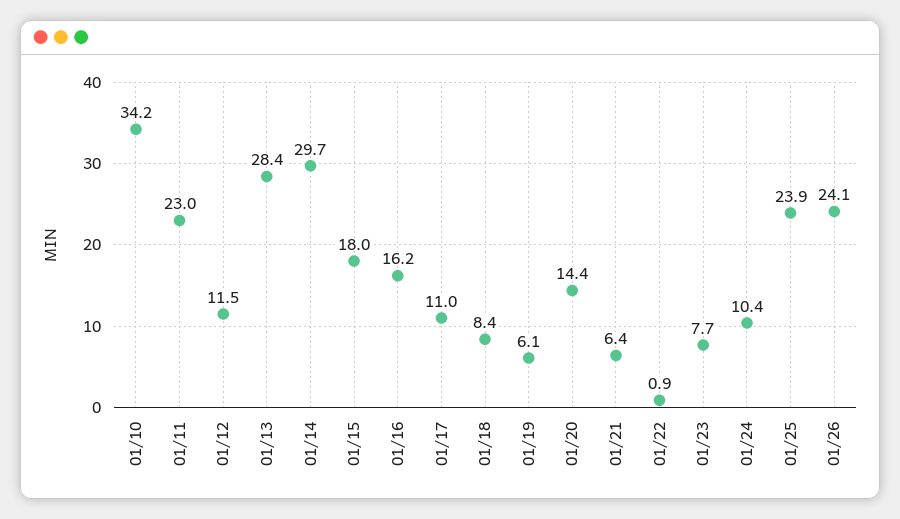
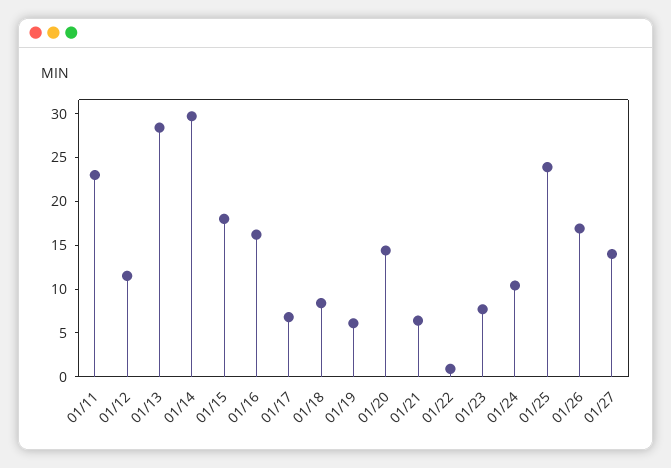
01/10: 34.2 -> none
01/17: 11 -> 7
01/26: 24.1 -> 17
01/27: none -> 14

